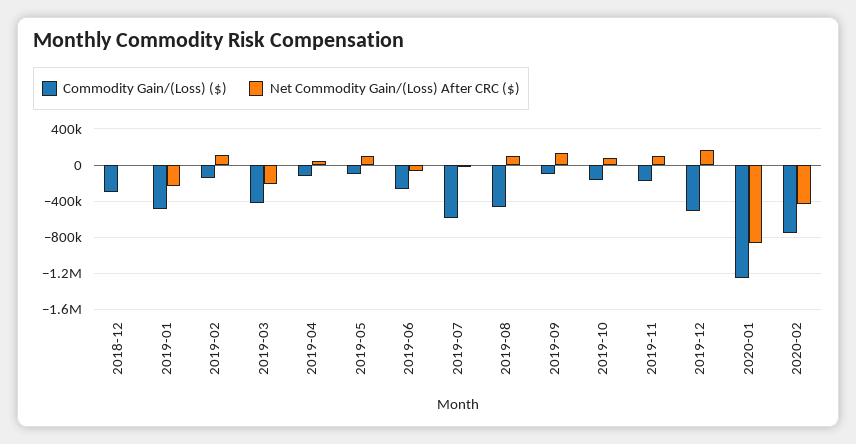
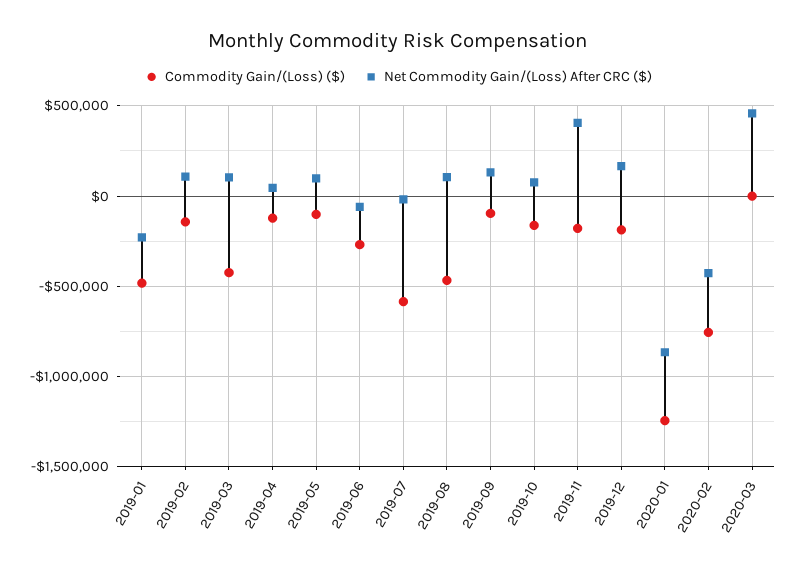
Commodity Gain/(Loss) ($), 2018-12: -300000 -> none
Net Commodity Gain/(Loss) After CRC ($), 2018-12: 0 -> none
Net Commodity Gain/(Loss) After CRC ($), 2019-03: -200000 -> 100000
Net Commodity Gain/(Loss) After CRC ($), 2019-11: 100000 -> 400000
Commodity Gain/(Loss) ($), 2019-12: -500000 -> -200000
Commodity Gain/(Loss) ($), 2020-03: none -> 0
Net Commodity Gain/(Loss) After CRC ($), 2020-03: none -> 450000

